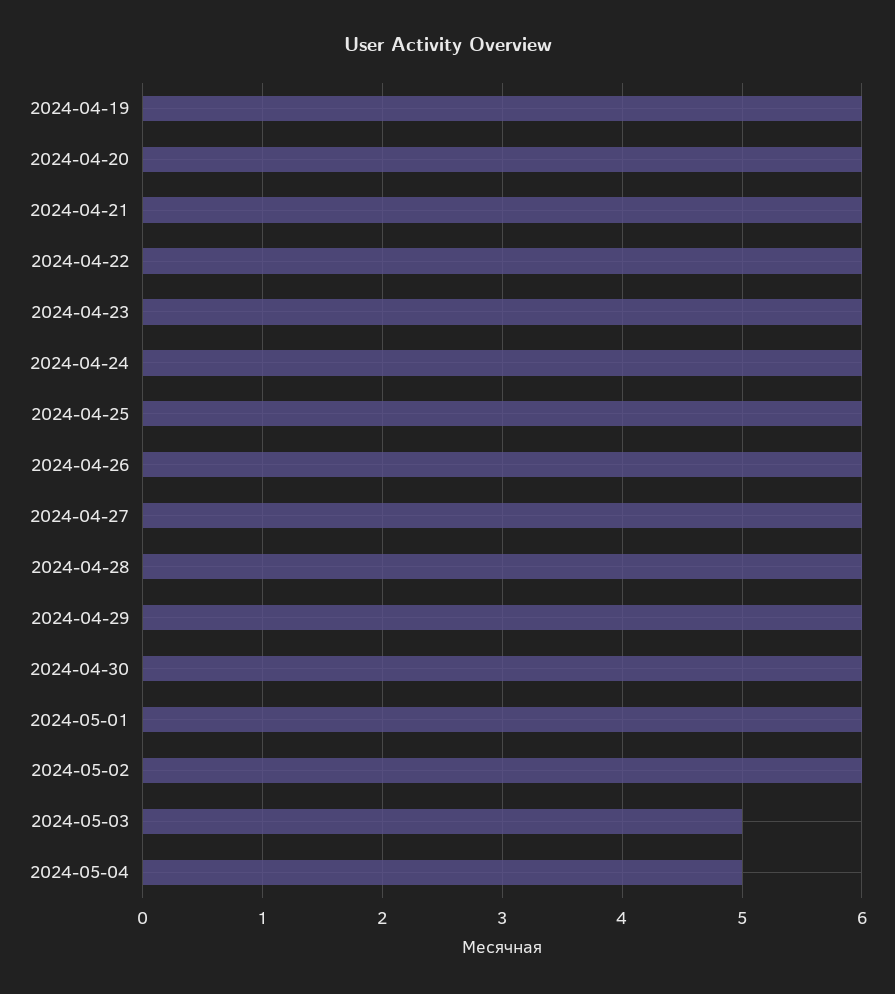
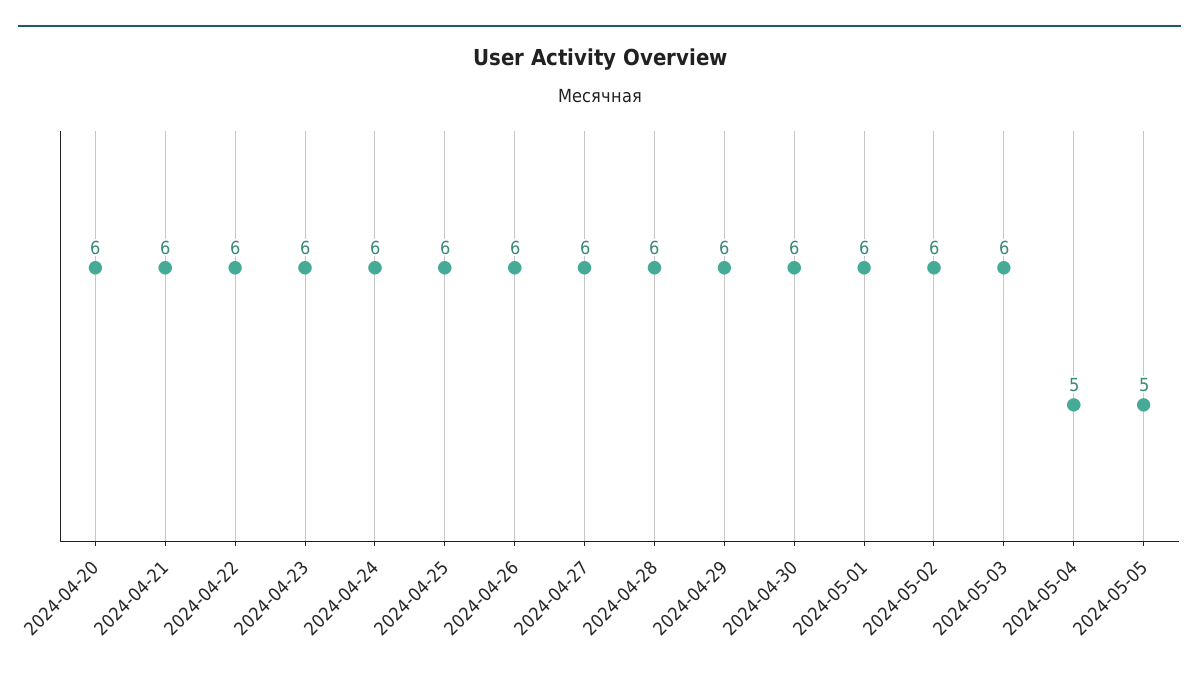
2024-04-19: 6 -> none
2024-05-03: 5 -> 6
2024-05-05: none -> 5

